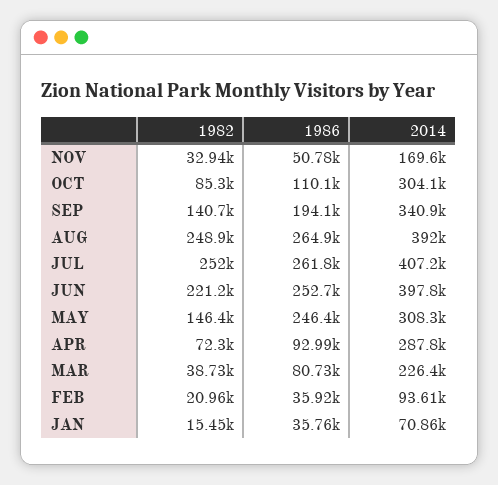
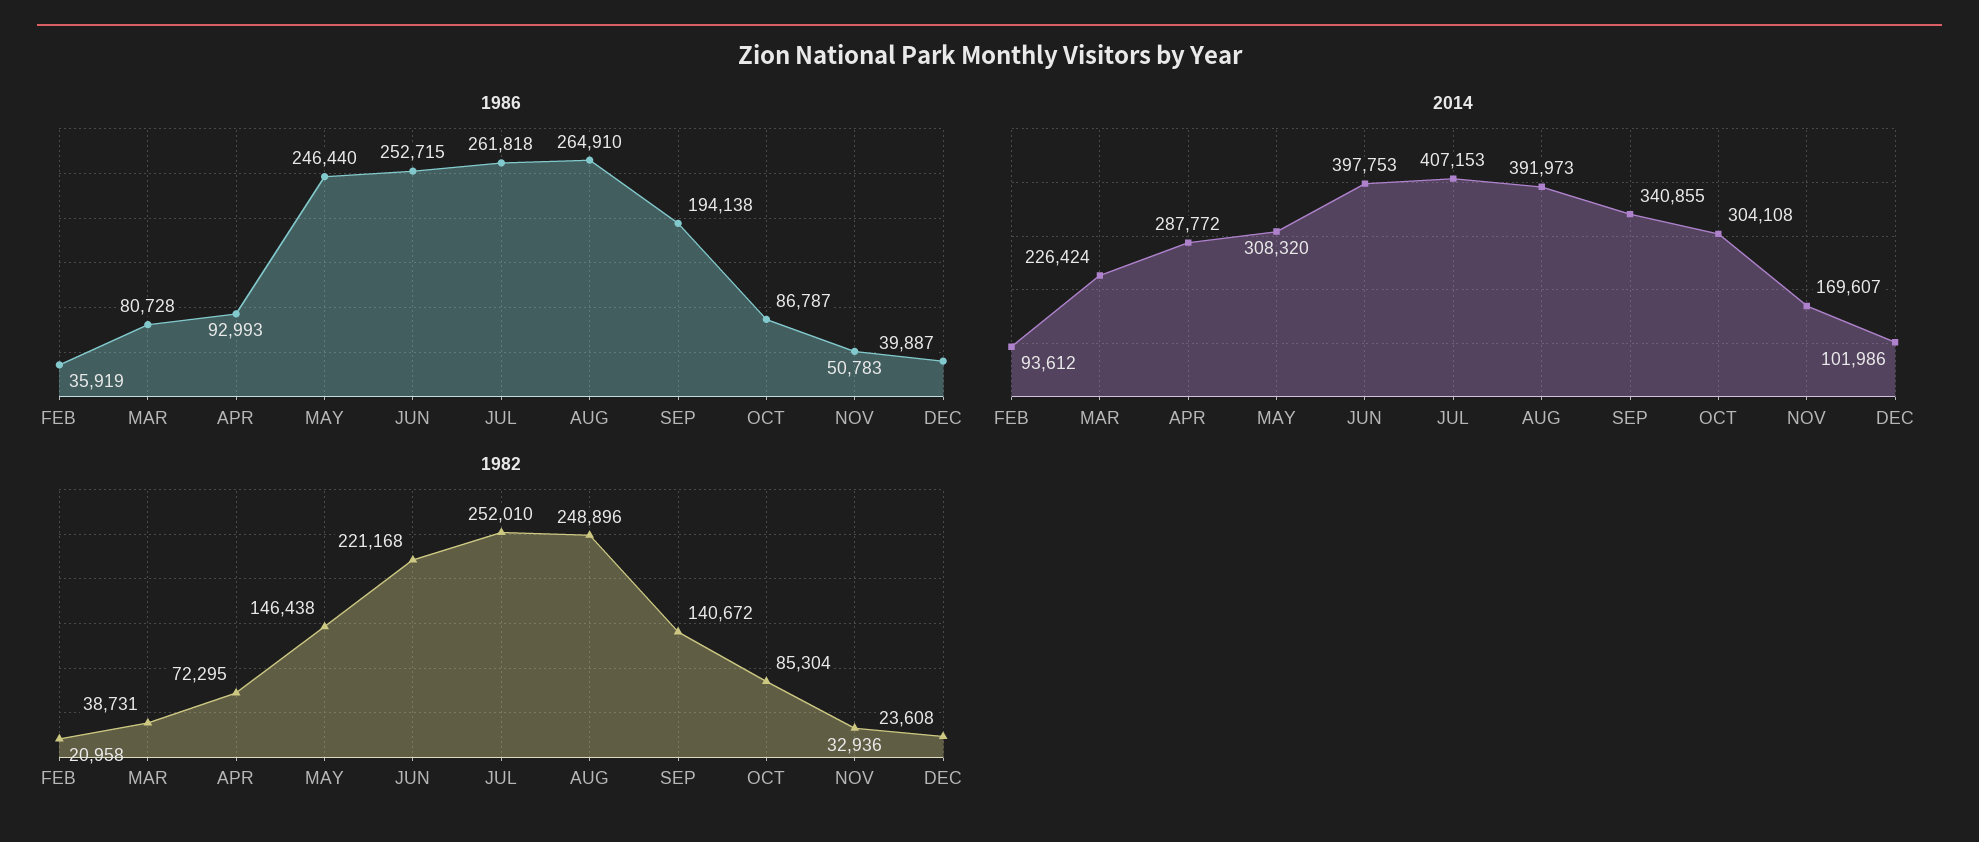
1986, OCT: 110100 -> 86787
1982, JAN: 15450 -> none
1986, JAN: 35760 -> none
2014, JAN: 70860 -> none
1986, DEC: none -> 39887
2014, DEC: none -> 101986
1982, DEC: none -> 23608

